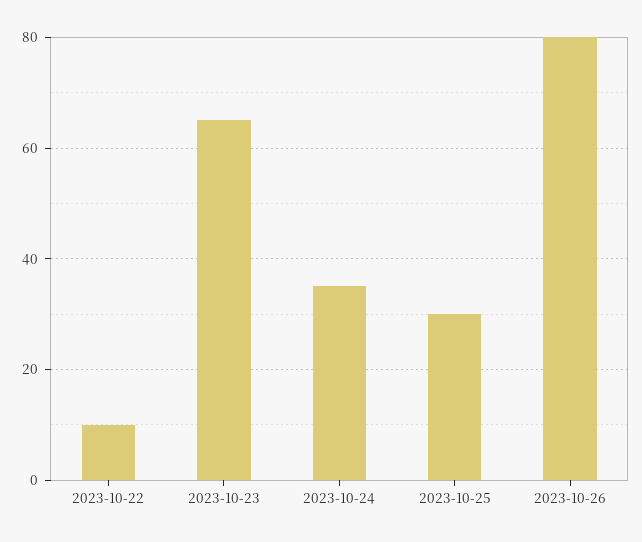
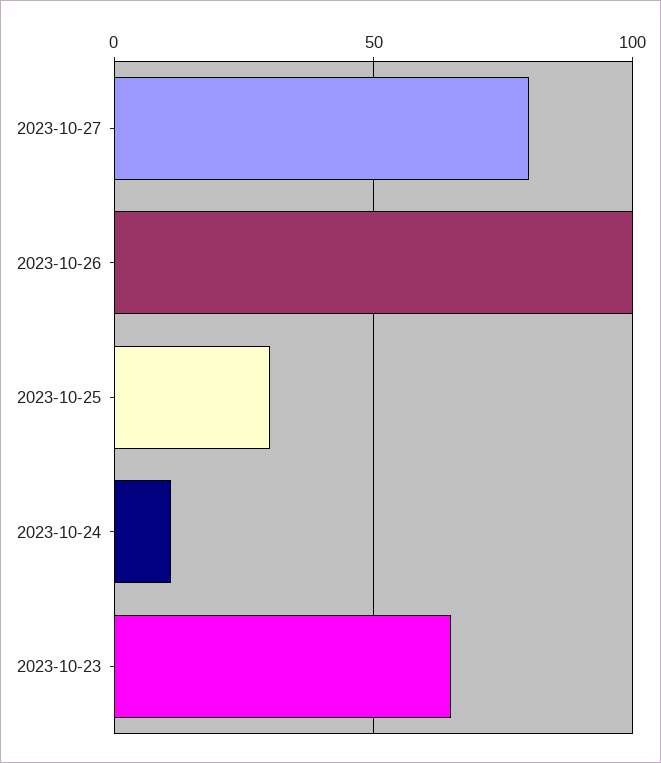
2023-10-22: 10 -> none
2023-10-24: 35 -> 10
2023-10-26: 80 -> 100
2023-10-27: none -> 80

